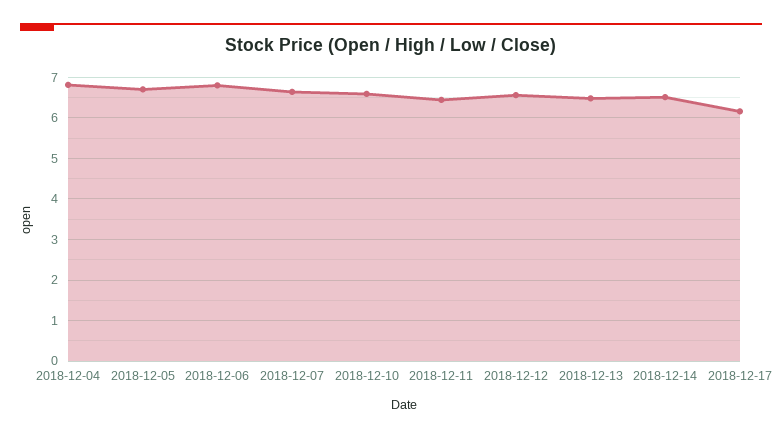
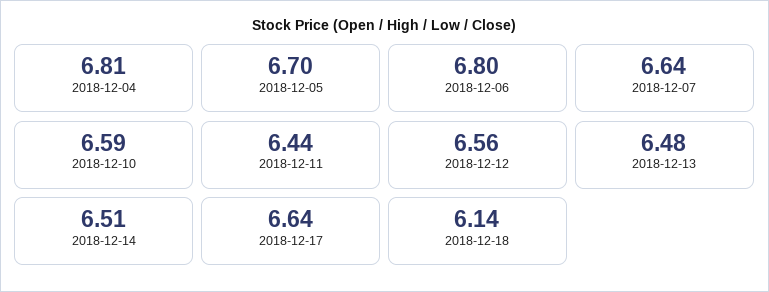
2018-12-17: 6.2 -> 6.64
2018-12-18: none -> 6.14

